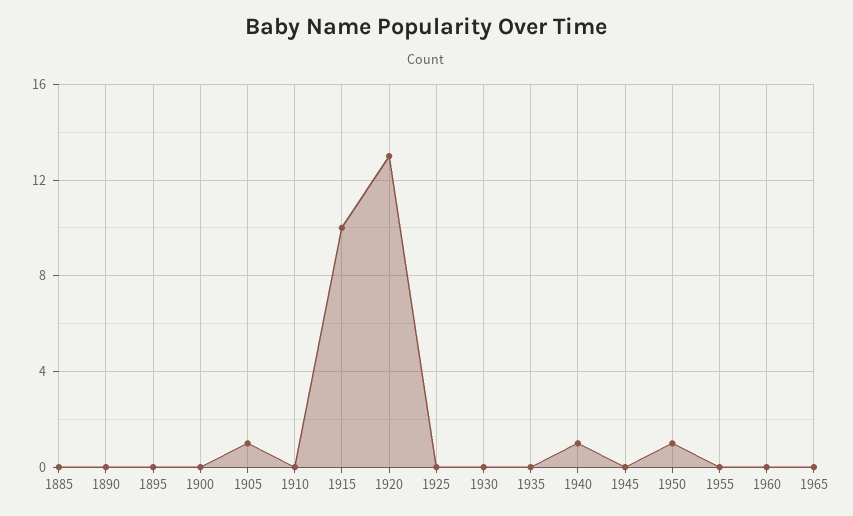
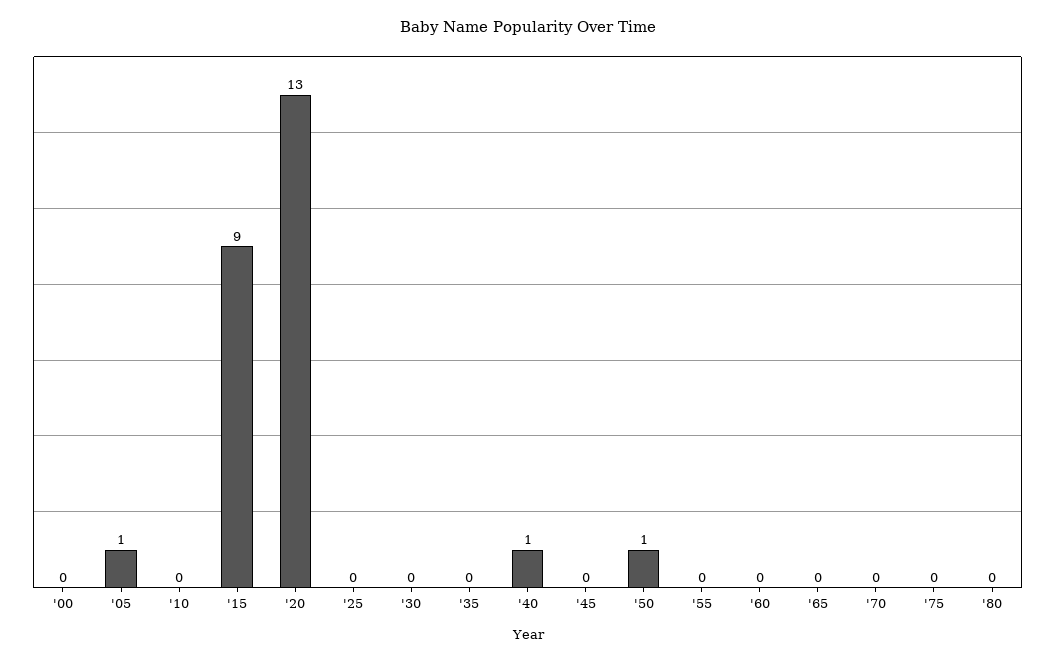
1885: 0 -> none
1890: 0 -> none
1895: 0 -> none
1915: 10 -> 9
'70: none -> 0
'75: none -> 0
'80: none -> 0

